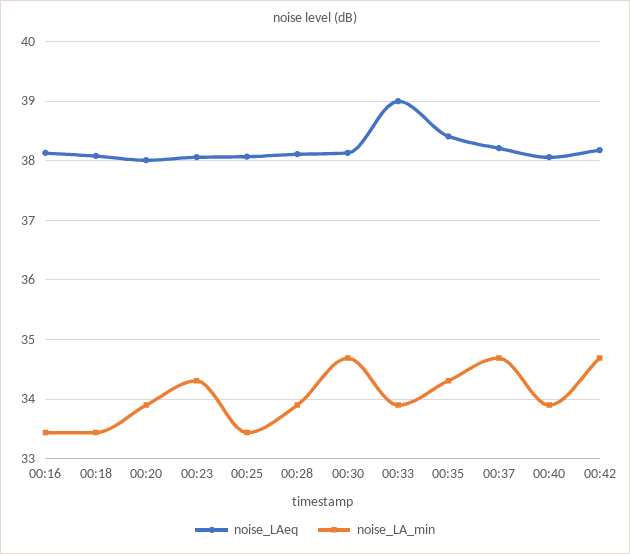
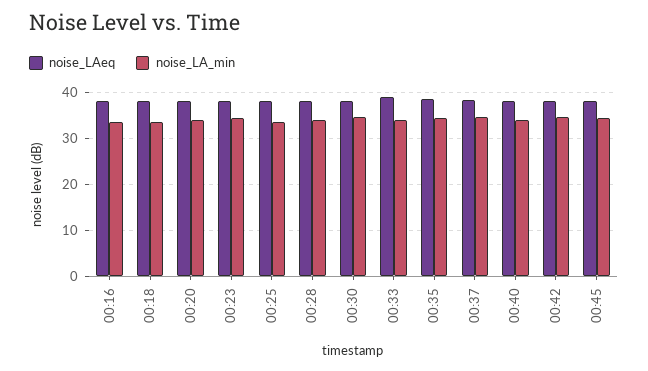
noise_LAeq, 00:45: none -> 38
noise_LA_min, 00:45: none -> 34

